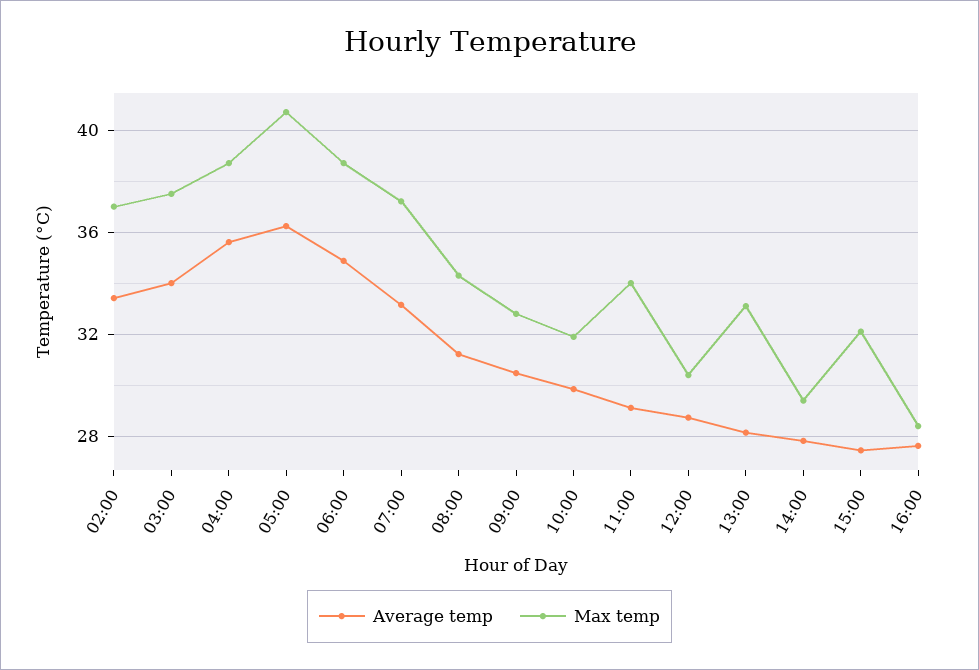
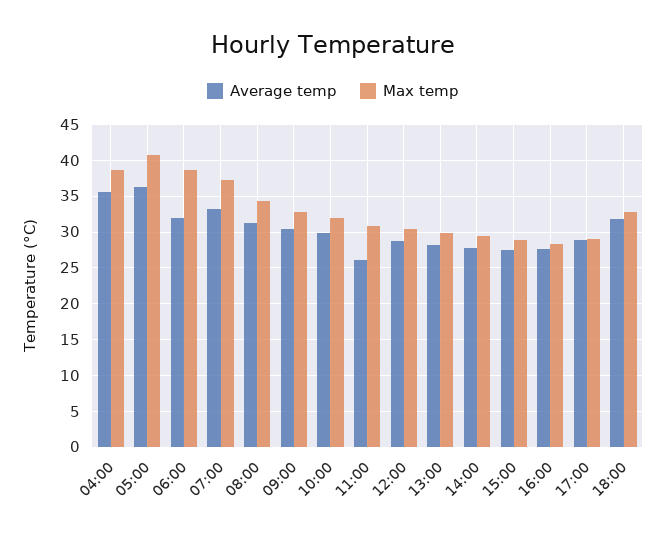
Average temp, 02:00: 33.5 -> none
Max temp, 02:00: 37 -> none
Average temp, 03:00: 34 -> none
Max temp, 03:00: 37.5 -> none
Average temp, 06:00: 35 -> 32
Average temp, 11:00: 29 -> 26
Max temp, 11:00: 34 -> 31
Max temp, 13:00: 33 -> 30
Max temp, 15:00: 32 -> 29
Average temp, 17:00: none -> 29
Max temp, 17:00: none -> 29
Average temp, 18:00: none -> 32
Max temp, 18:00: none -> 33

